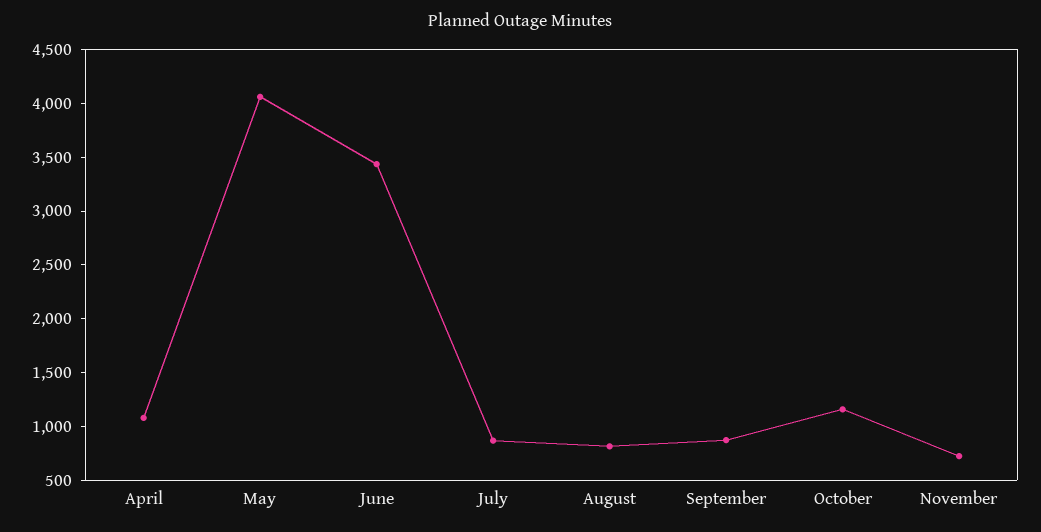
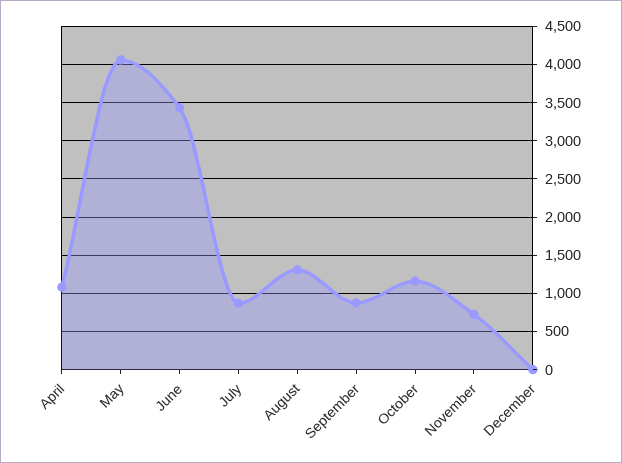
August: 800 -> 1300
December: none -> 0

